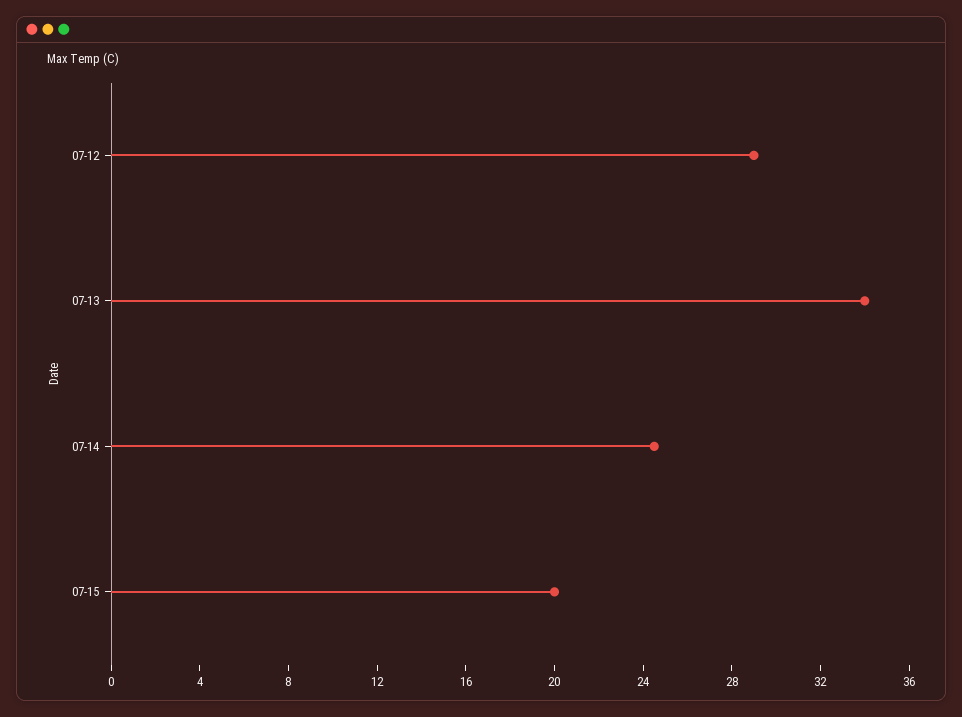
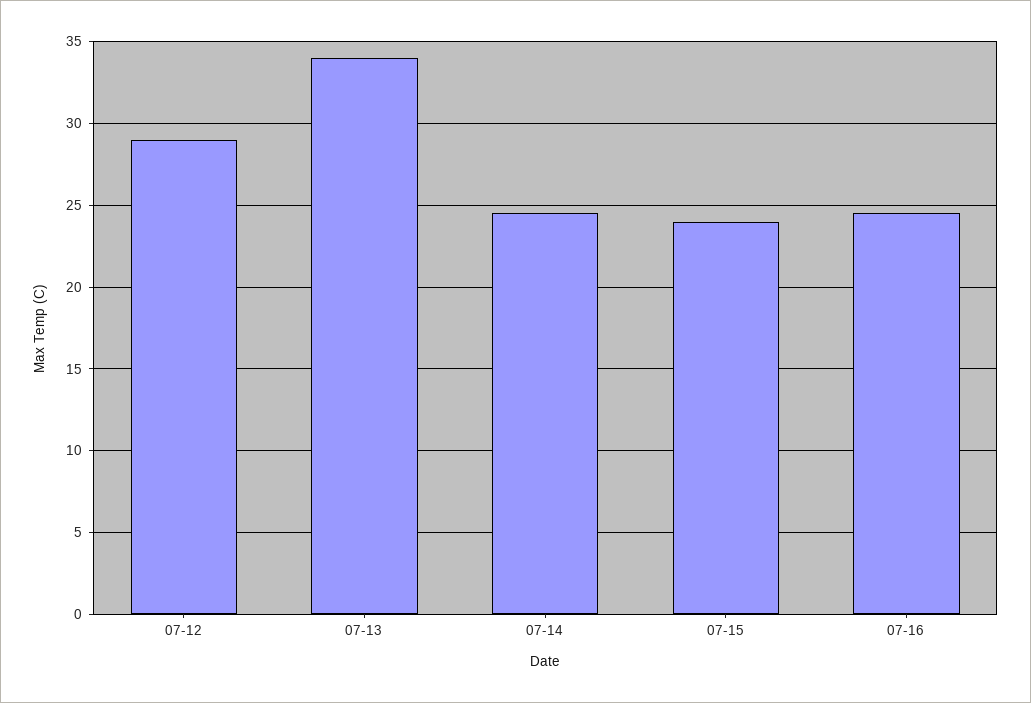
07-15: 20 -> 24
07-16: none -> 24.5

